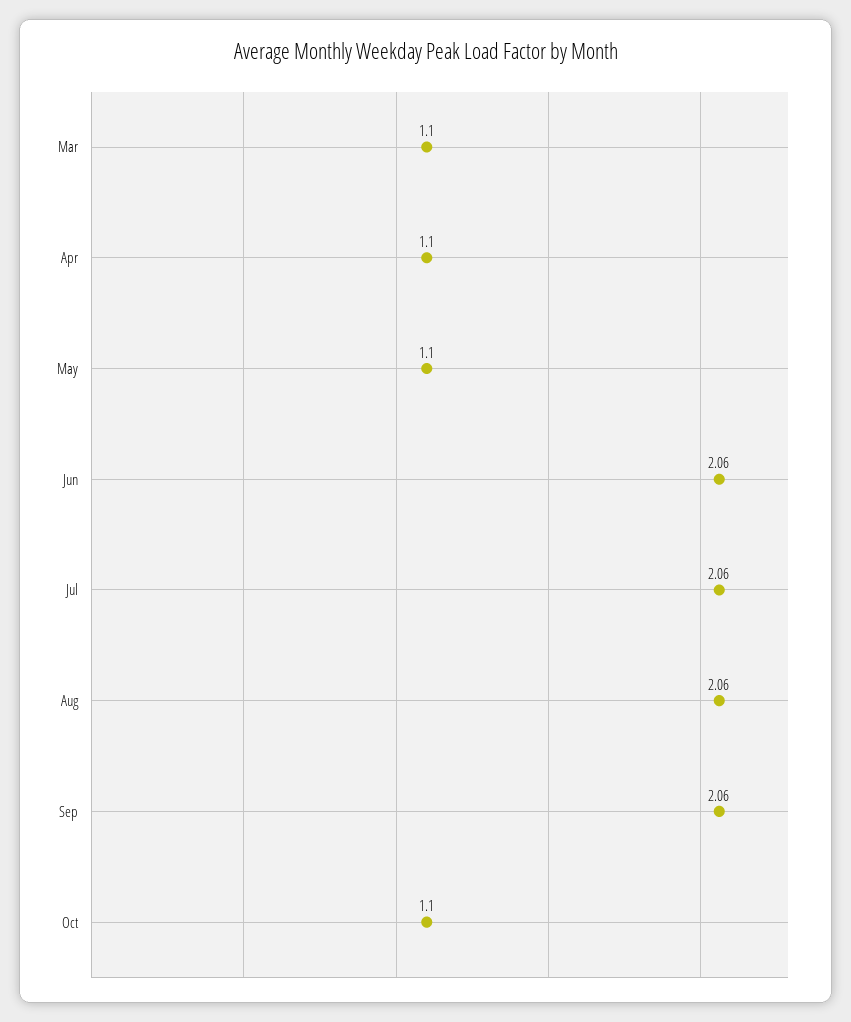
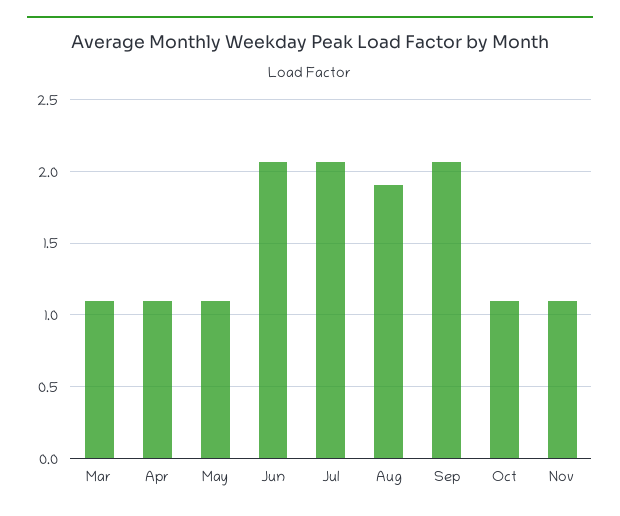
Aug: 2.06 -> 1.9
Nov: none -> 1.1

